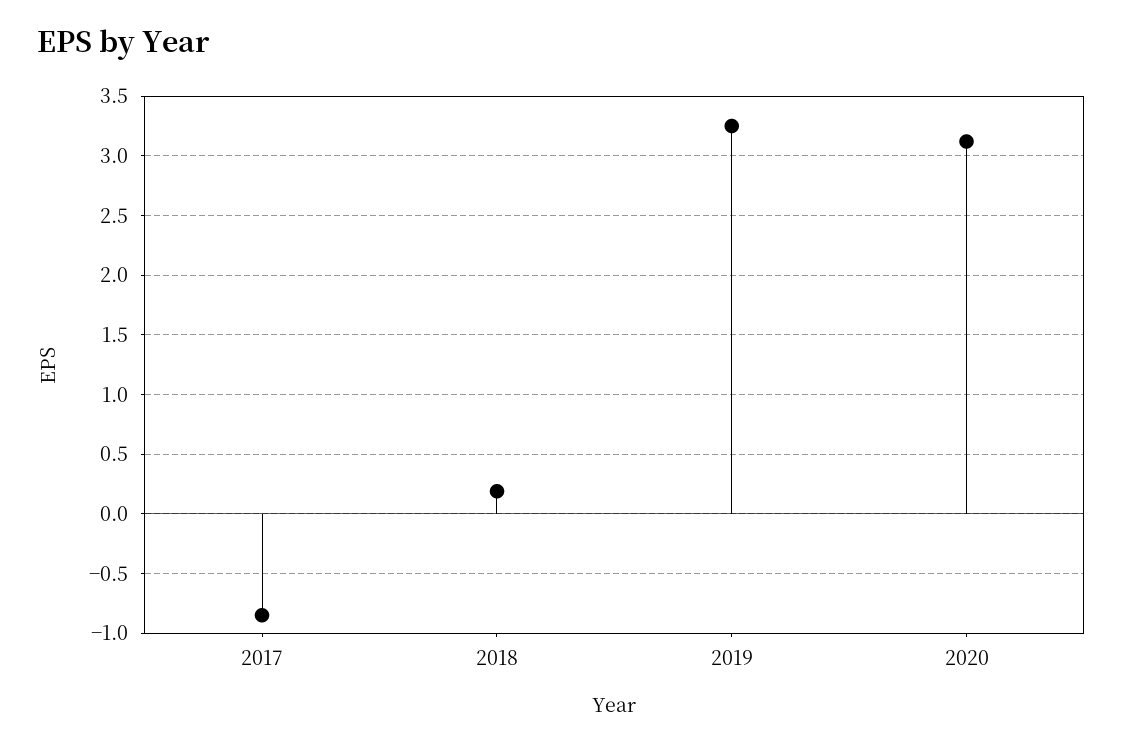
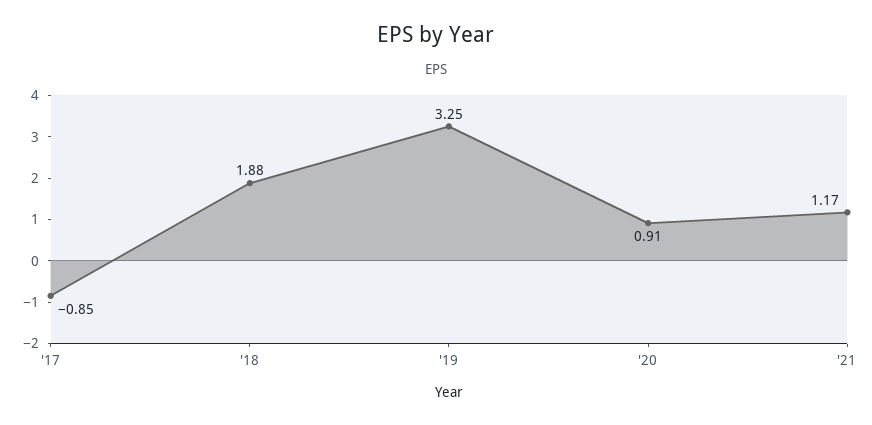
2018: 0.2 -> 1.88
2020: 3.1 -> 0.91
'21: none -> 1.17

